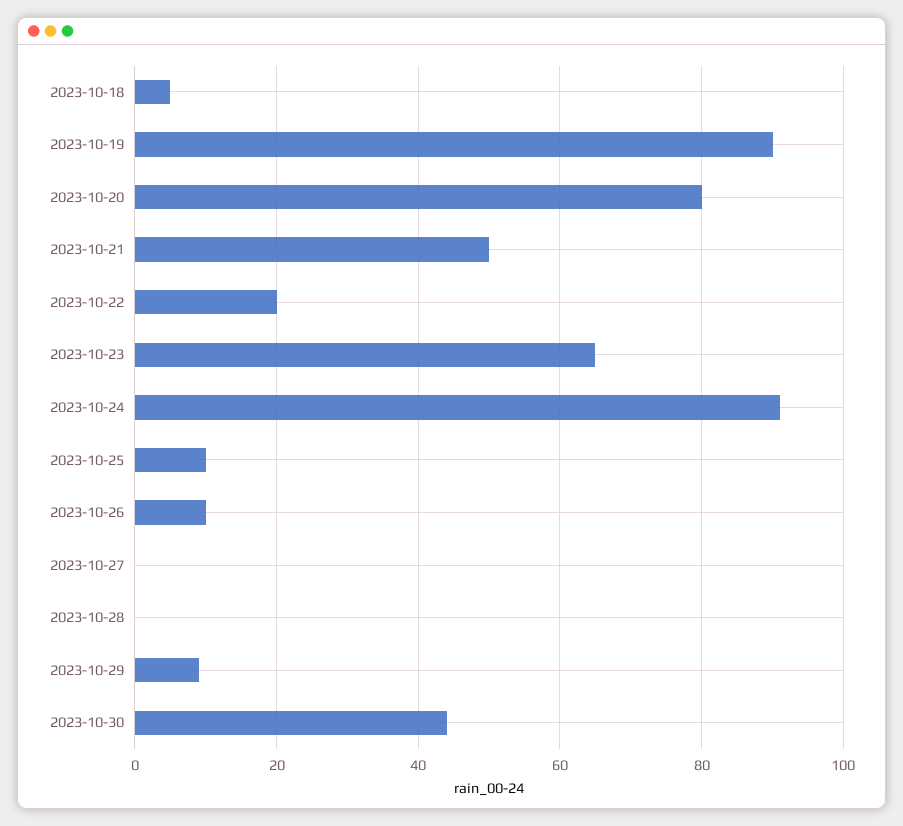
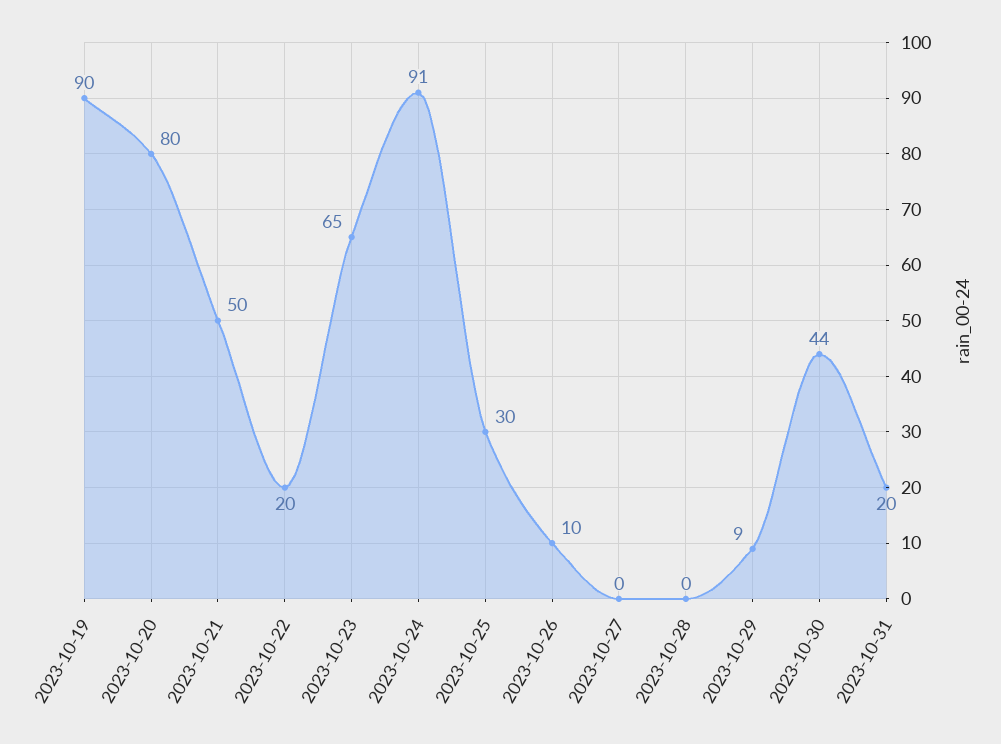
2023-10-18: 5 -> none
2023-10-25: 10 -> 30
2023-10-31: none -> 20

